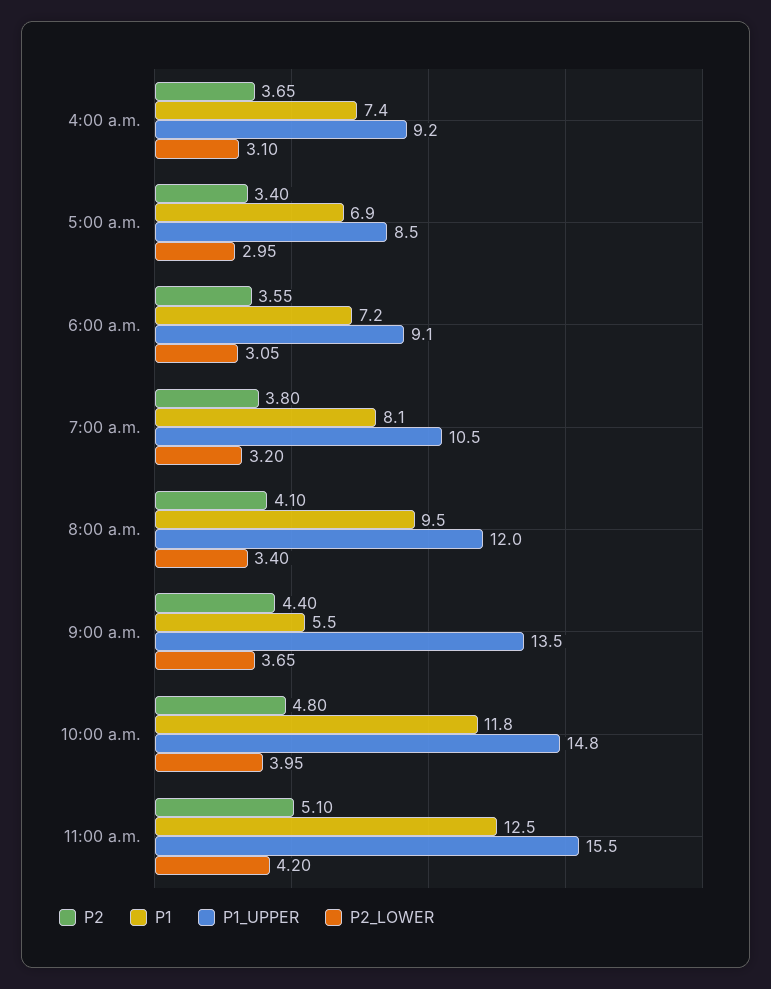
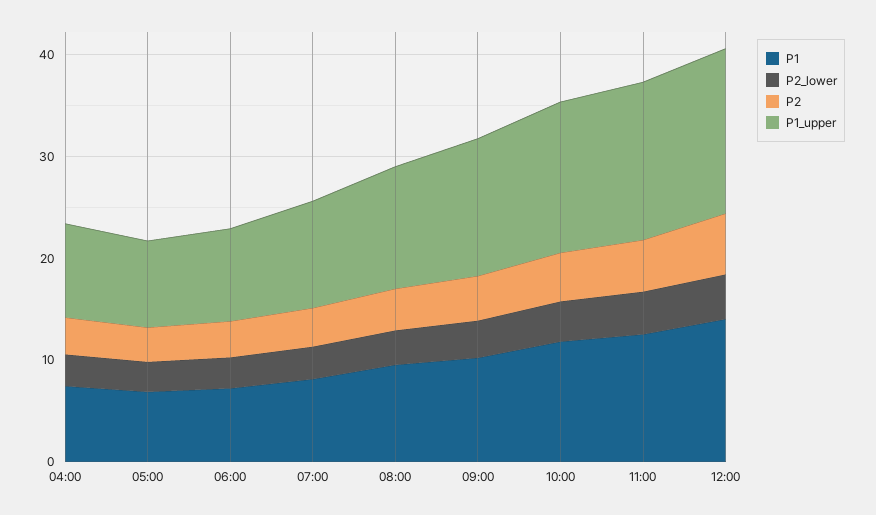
P1, 9:00 a.m.: 5.5 -> 10
P1, 12:00: none -> 14
P2_LOWER, 12:00: none -> 4
P2, 12:00: none -> 6
P1_UPPER, 12:00: none -> 16

